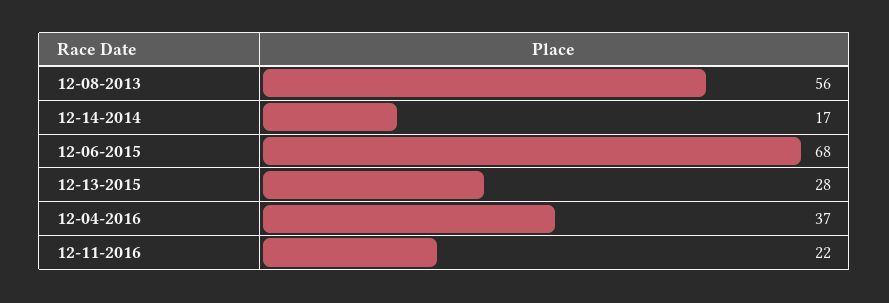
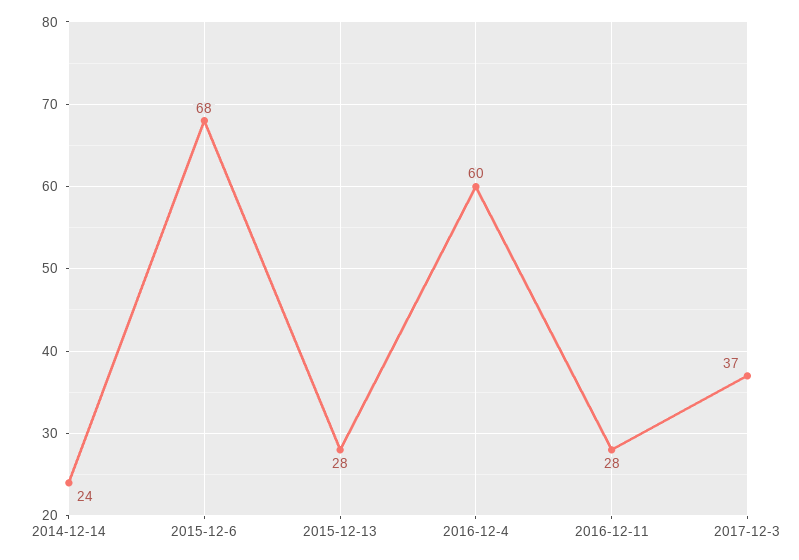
12-08-2013: 56 -> none
12-14-2014: 17 -> 24
12-04-2016: 37 -> 60
12-11-2016: 22 -> 28
2017-12-3: none -> 37

